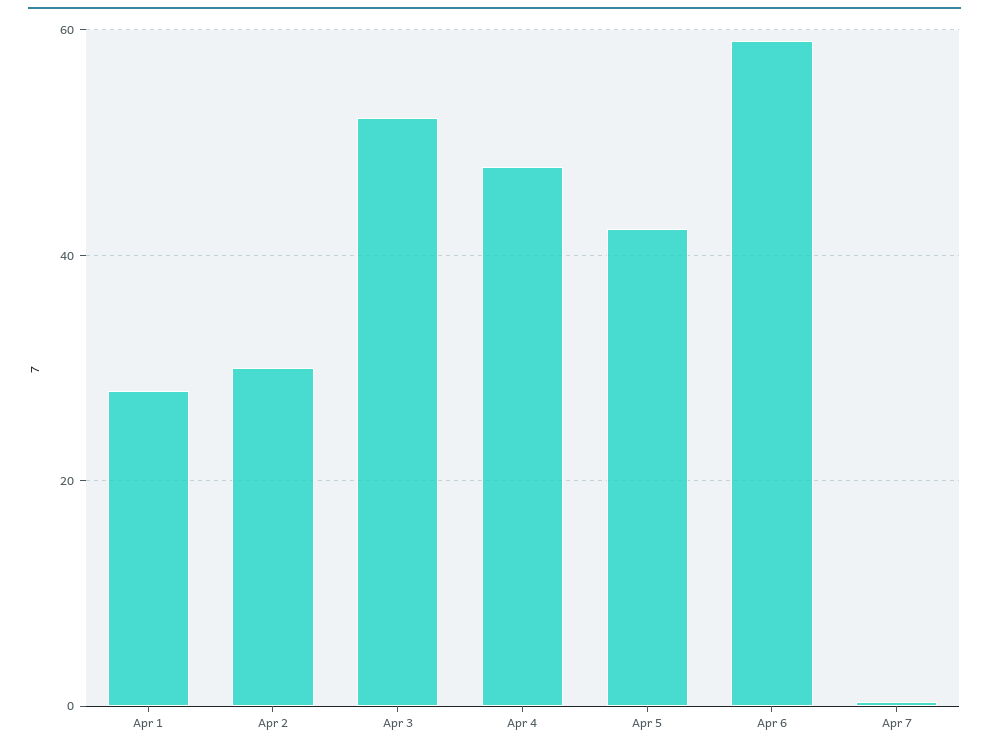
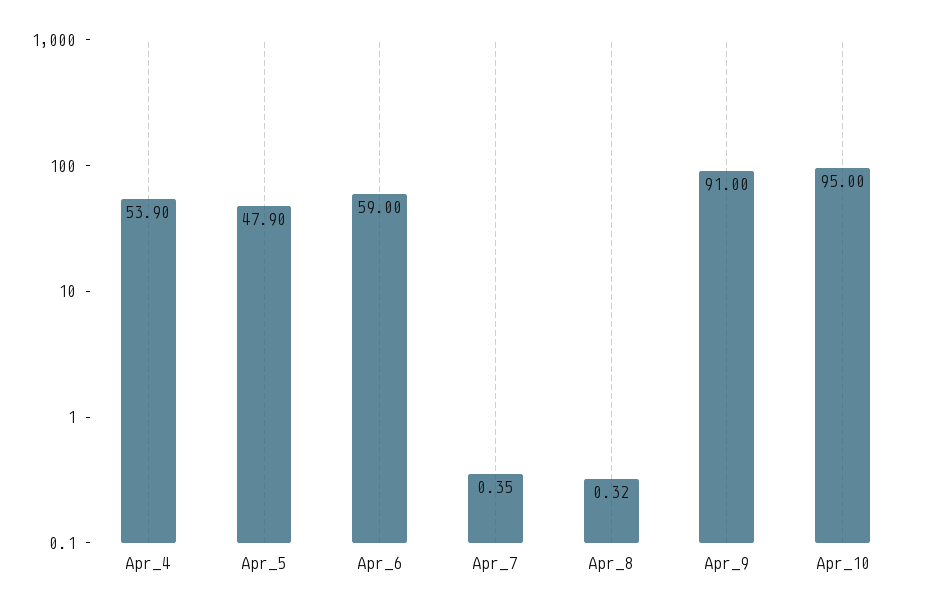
Apr 1: 28 -> none
Apr 2: 30 -> none
Apr 3: 52 -> none
Apr 4: 48 -> 53.9
Apr 5: 42 -> 47.9
Apr_8: none -> 0.32
Apr_9: none -> 91
Apr_10: none -> 95

